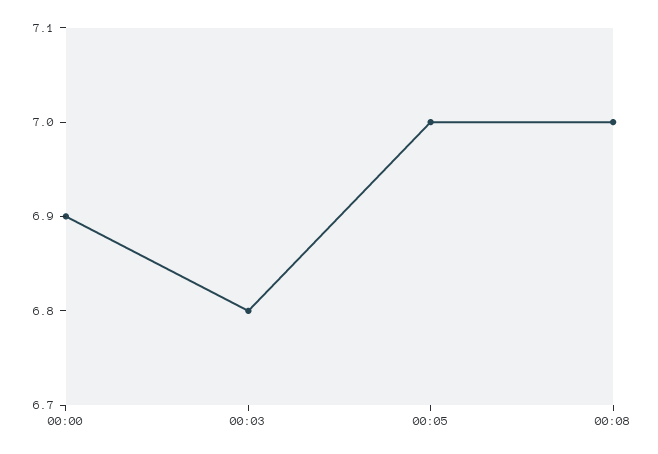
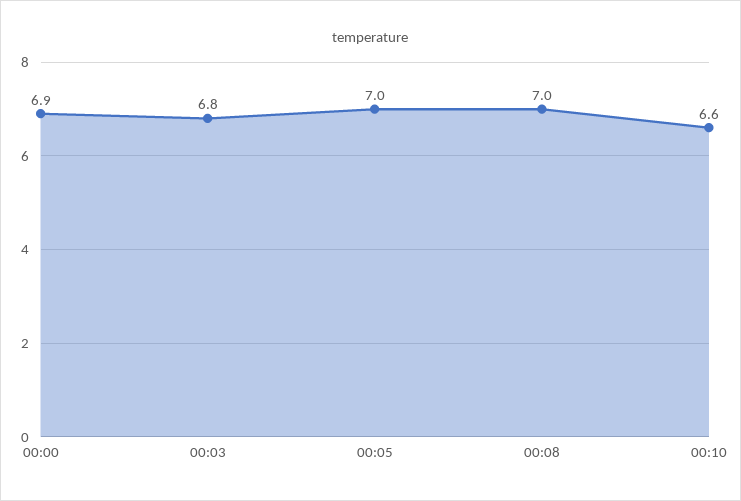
00:10: none -> 6.6

